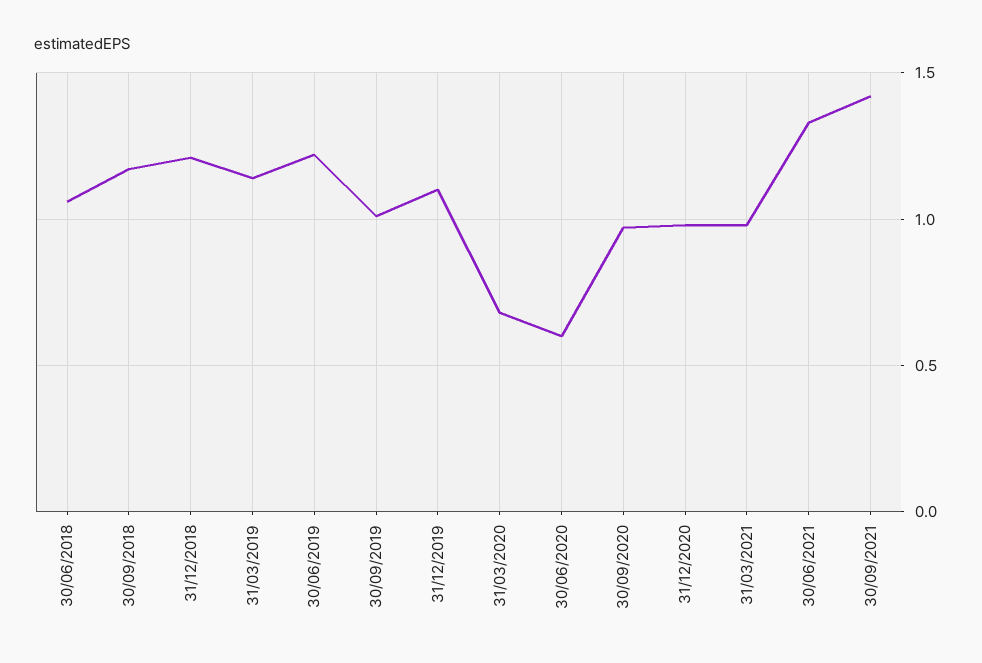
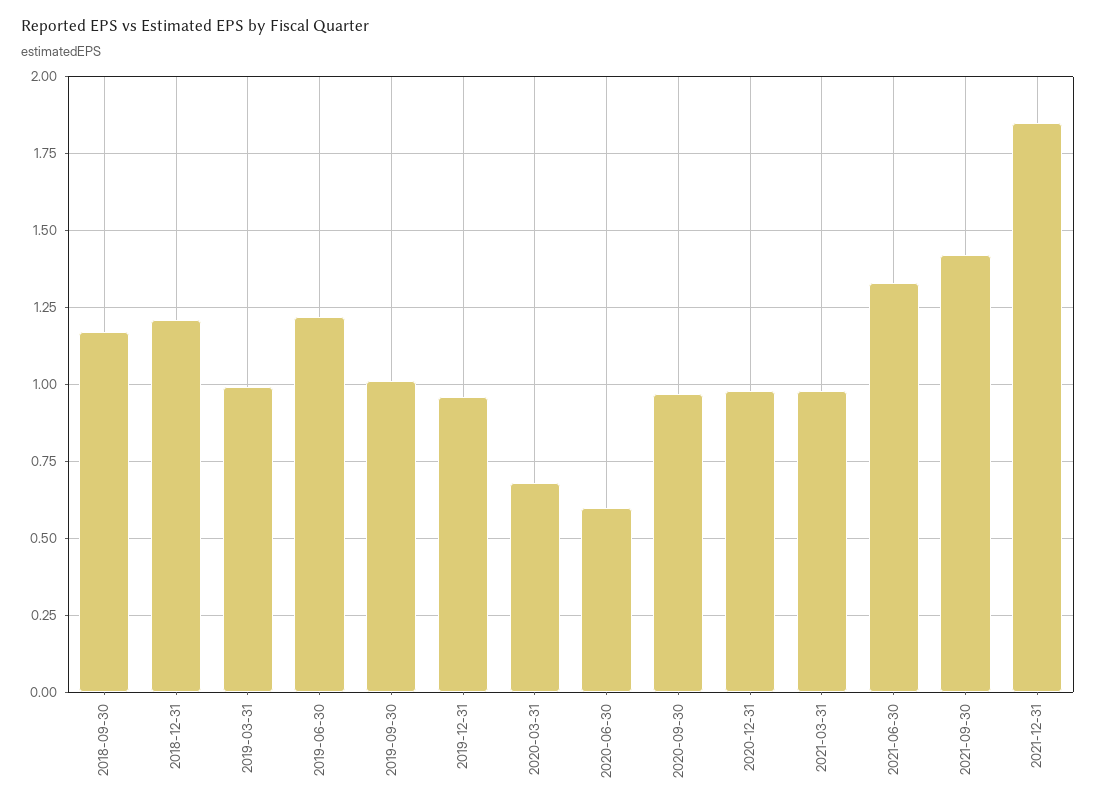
30/06/2018: 1.05 -> none
31/03/2019: 1.15 -> 1
31/12/2019: 1.1 -> 0.95
2021-12-31: none -> 1.85

